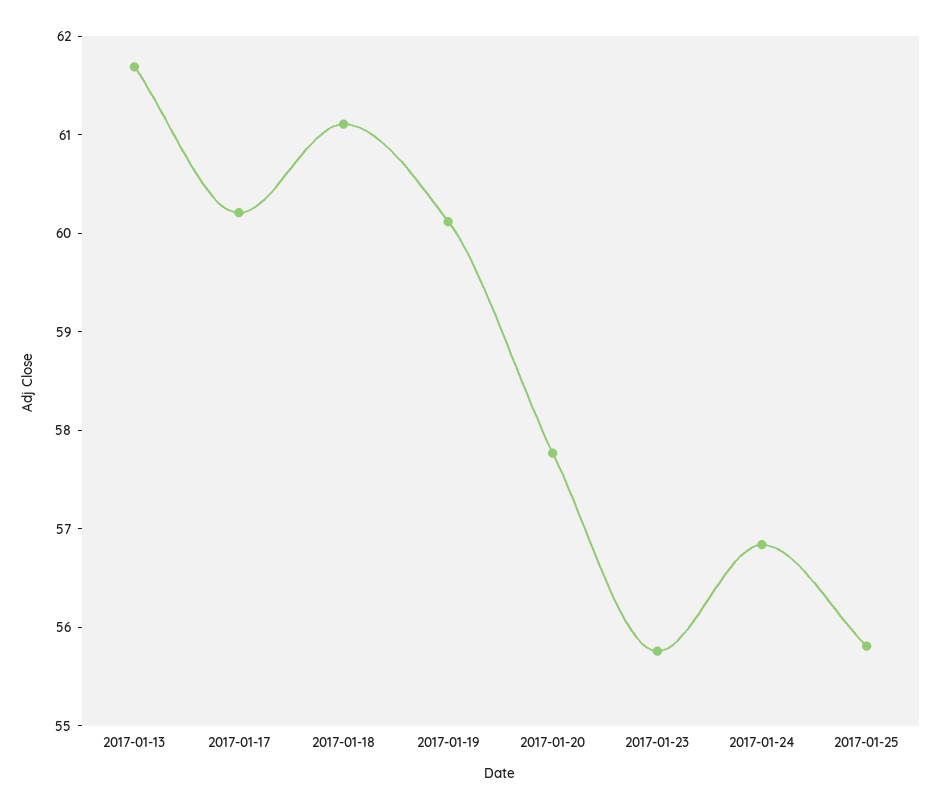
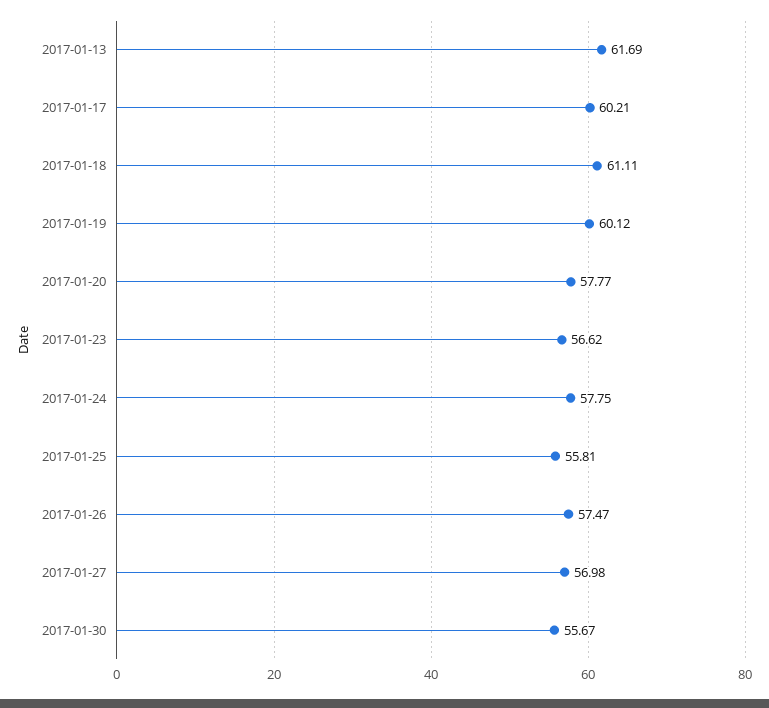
2017-01-23: 55.8 -> 56.62
2017-01-24: 56.8 -> 57.75
2017-01-26: none -> 57.47
2017-01-27: none -> 56.98
2017-01-30: none -> 55.67

